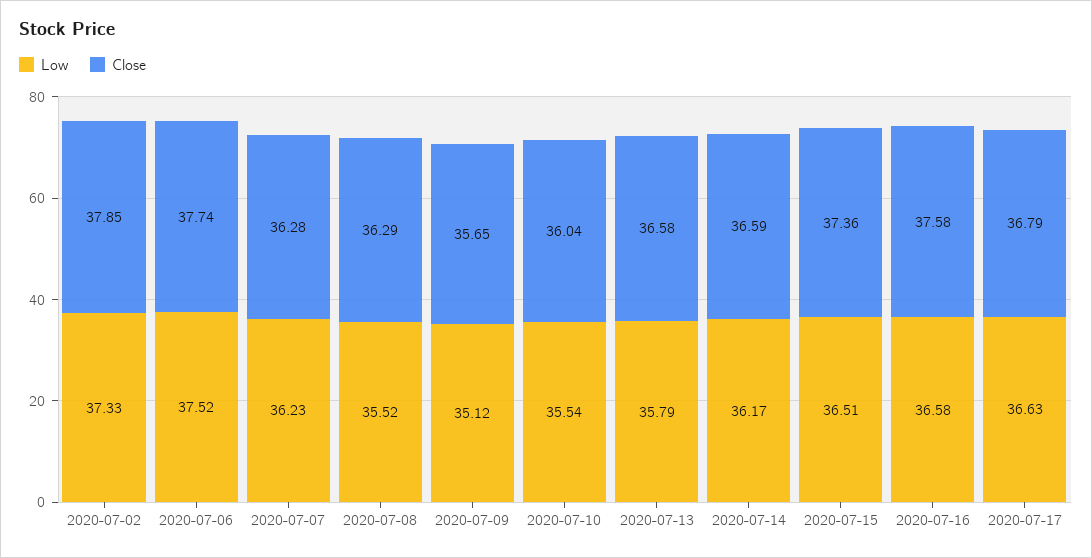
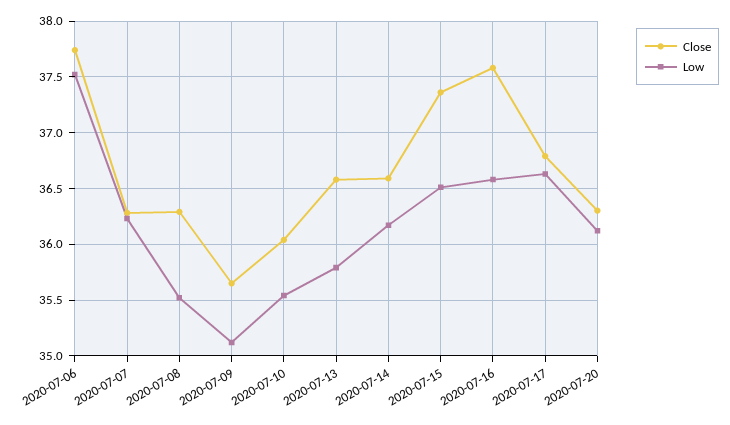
Low, 2020-07-02: 37.33 -> none
Close, 2020-07-02: 37.85 -> none
Close, 2020-07-20: none -> 36.3
Low, 2020-07-20: none -> 36.1

